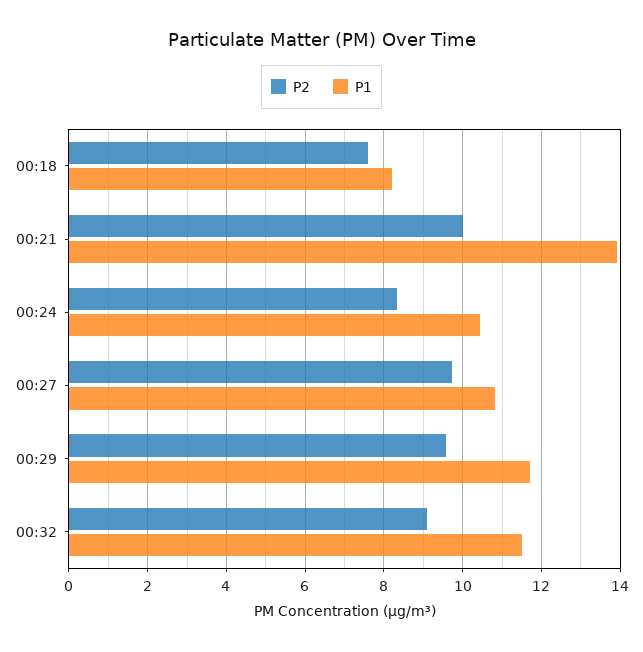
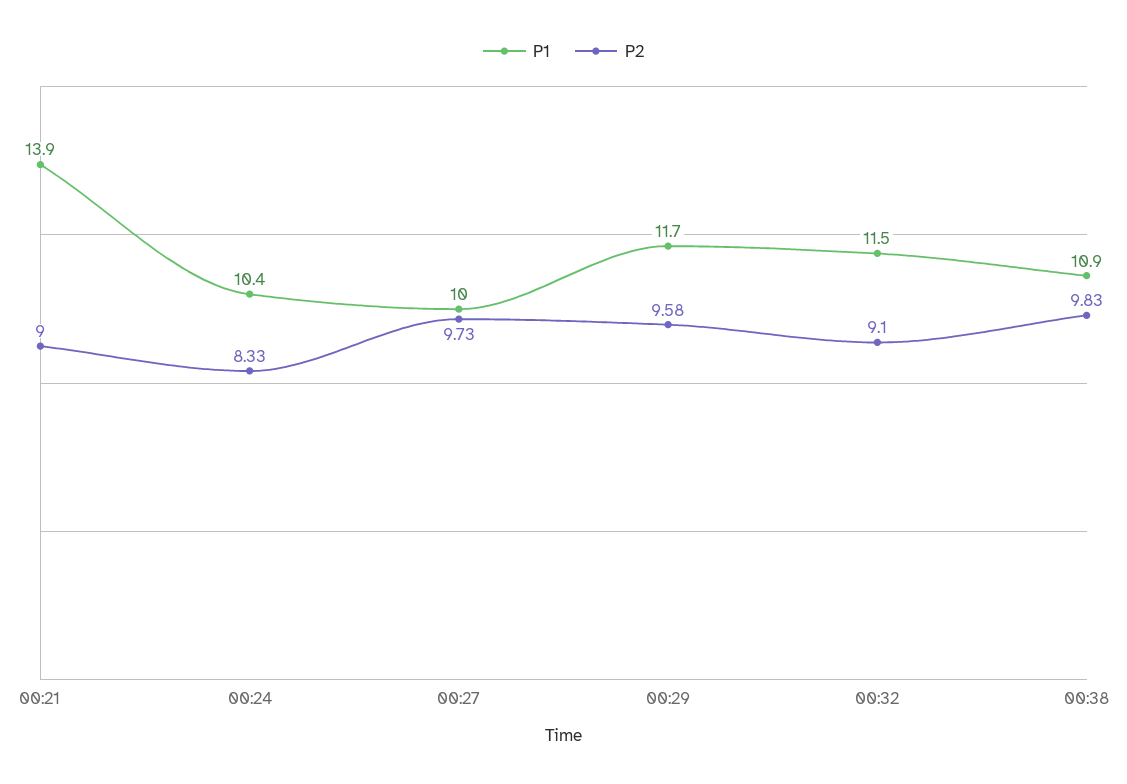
P2, 00:18: 7.6 -> none
P1, 00:18: 8.2 -> none
P2, 00:21: 10 -> 9
P1, 00:27: 10.8 -> 10
P1, 00:38: none -> 10.9
P2, 00:38: none -> 9.83

